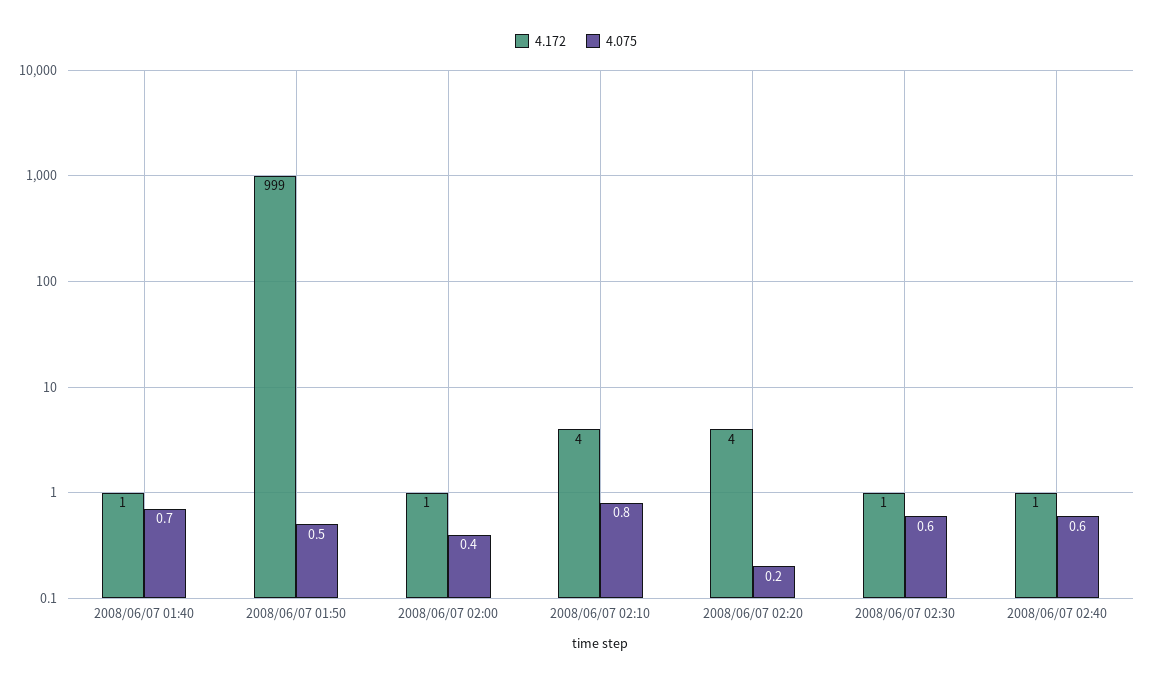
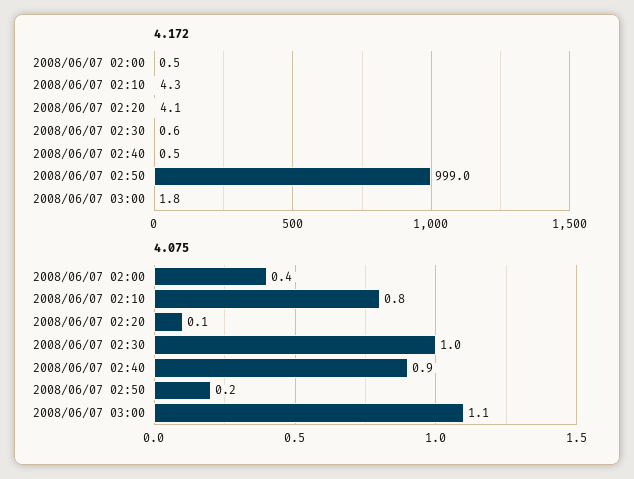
4.172, 2008/06/07 01:40: 1 -> none
4.075, 2008/06/07 01:40: 0.7 -> none
4.172, 2008/06/07 01:50: 999 -> none
4.075, 2008/06/07 01:50: 0.5 -> none
4.075, 2008/06/07 02:20: 0.2 -> 0.1
4.075, 2008/06/07 02:30: 0.6 -> 1
4.075, 2008/06/07 02:40: 0.6 -> 0.9
4.172, 2008/06/07 02:50: none -> 999
4.172, 2008/06/07 03:00: none -> 1.8
4.075, 2008/06/07 02:50: none -> 0.2
4.075, 2008/06/07 03:00: none -> 1.1

